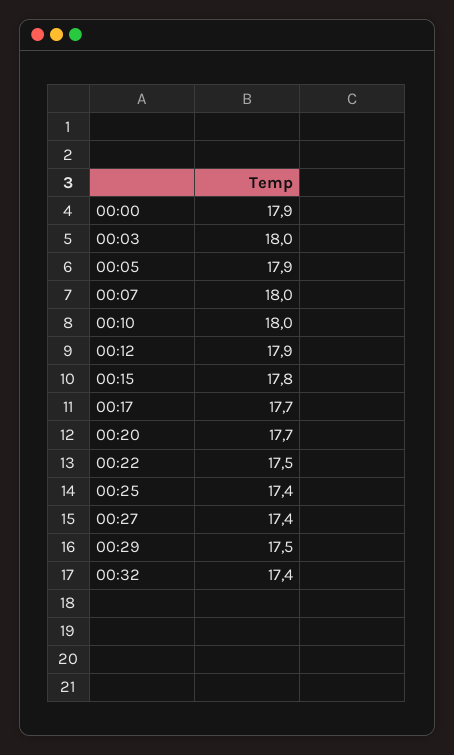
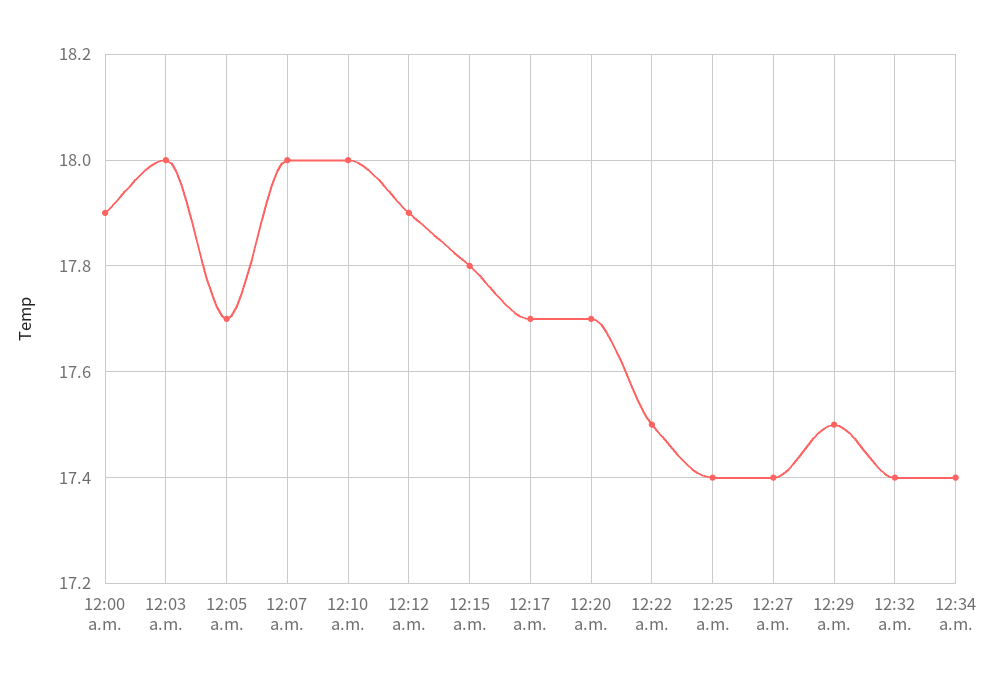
00:05: 17.9 -> 17.7
12:34 a.m.: none -> 17.4

